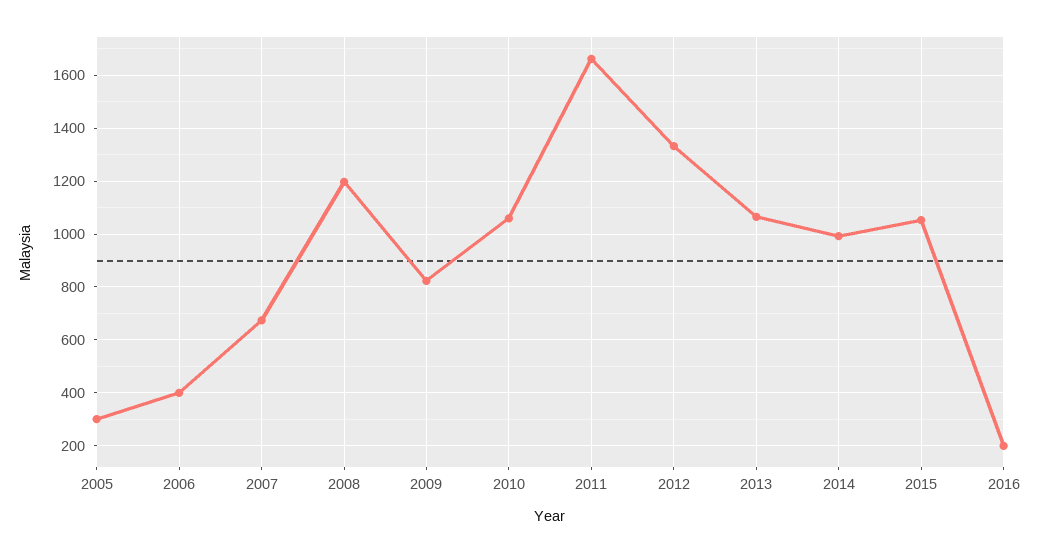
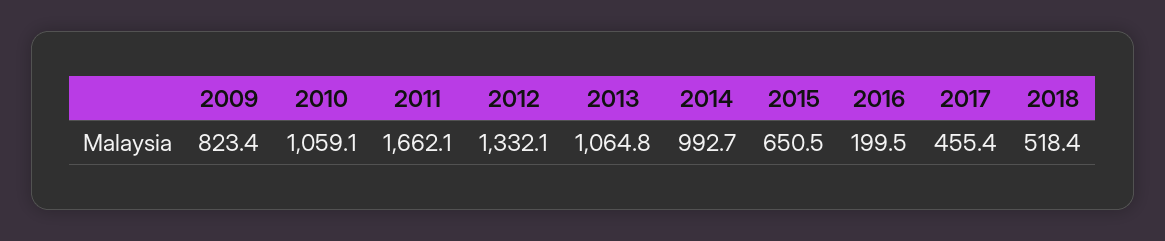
2005: 300 -> none
2006: 400 -> none
2007: 675 -> none
2008: 1200 -> none
2015: 1050 -> 650.5
2017: none -> 455.4
2018: none -> 518.4

